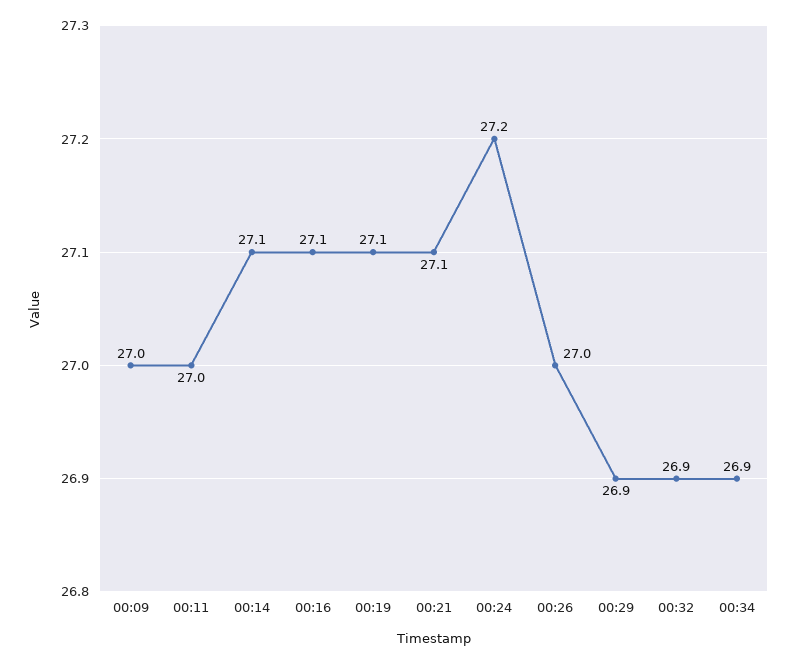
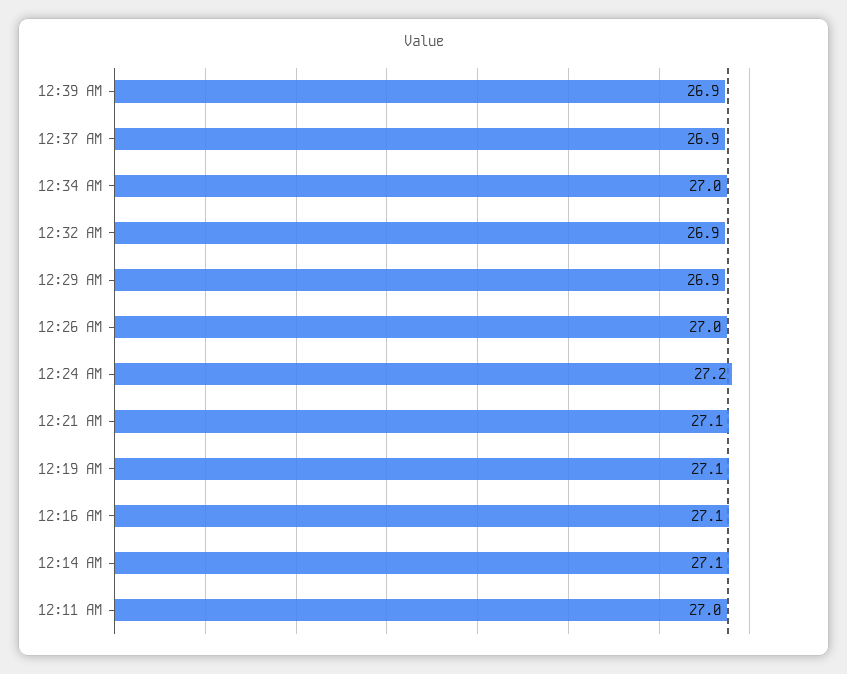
00:09: 27 -> none
00:34: 26.9 -> 27
12:39 AM: none -> 26.9
12:37 AM: none -> 26.9

